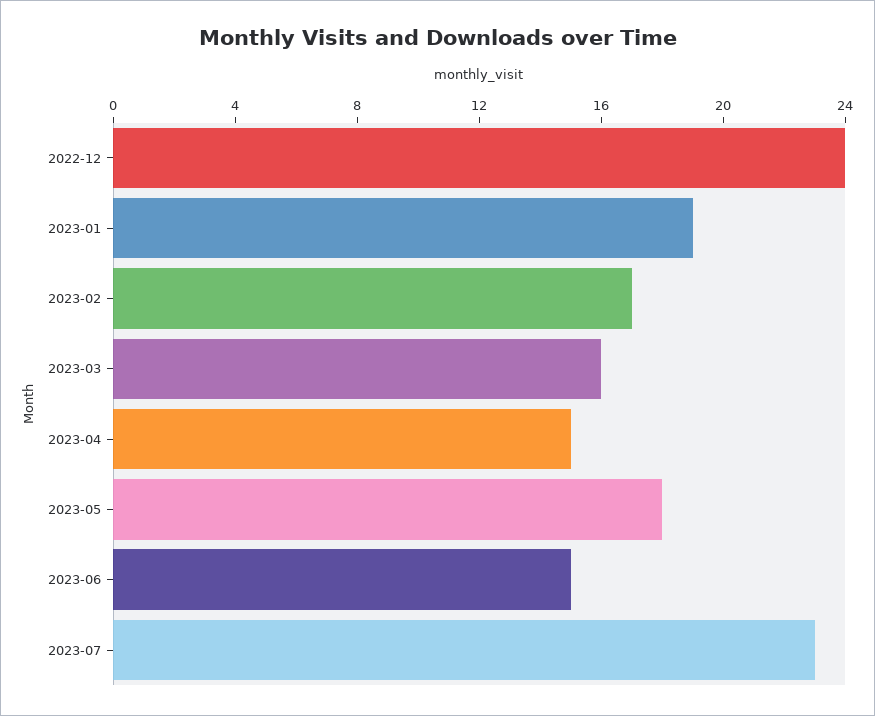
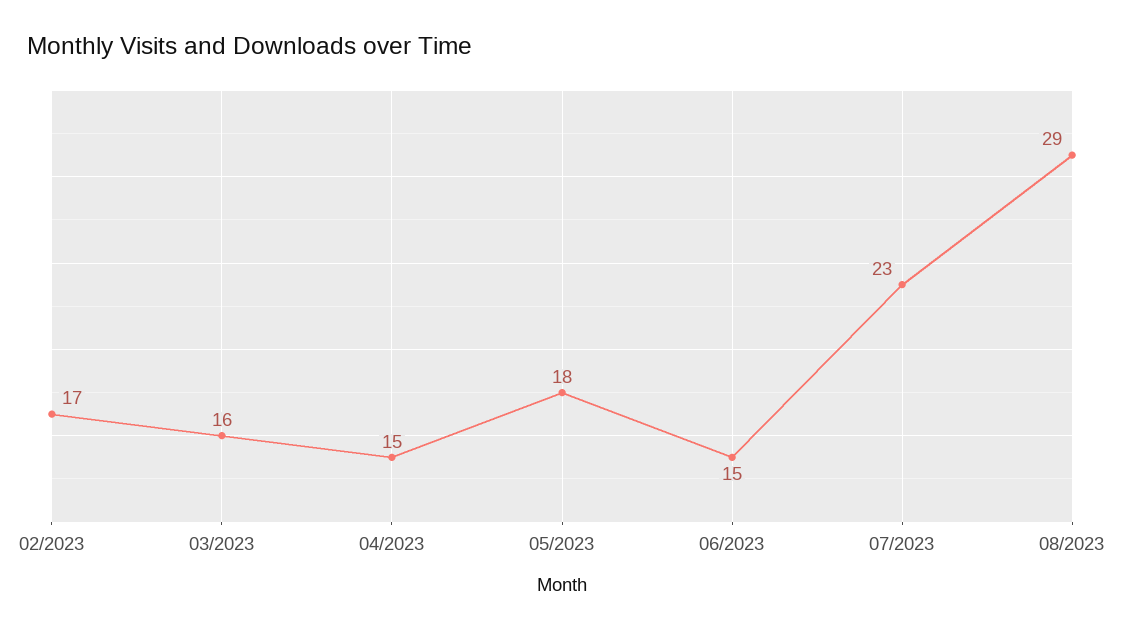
2022-12: 24 -> none
2023-01: 19 -> none
08/2023: none -> 29

